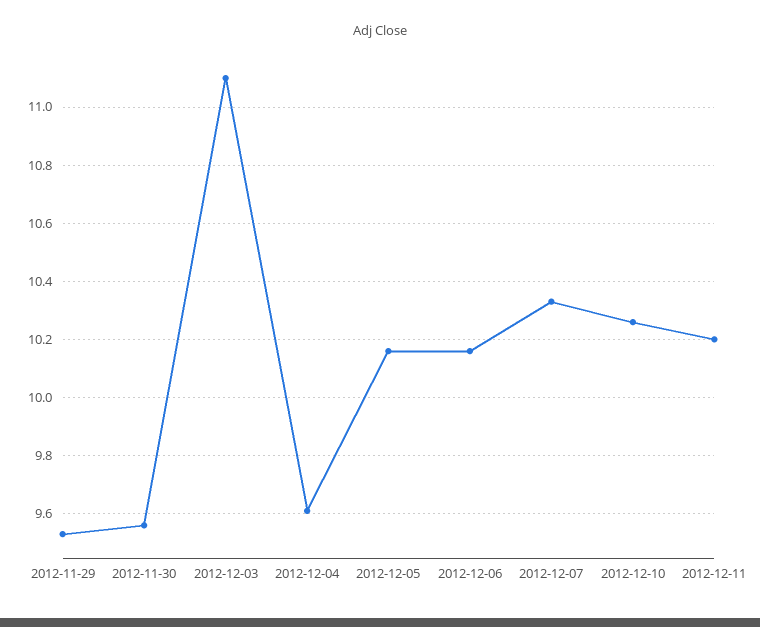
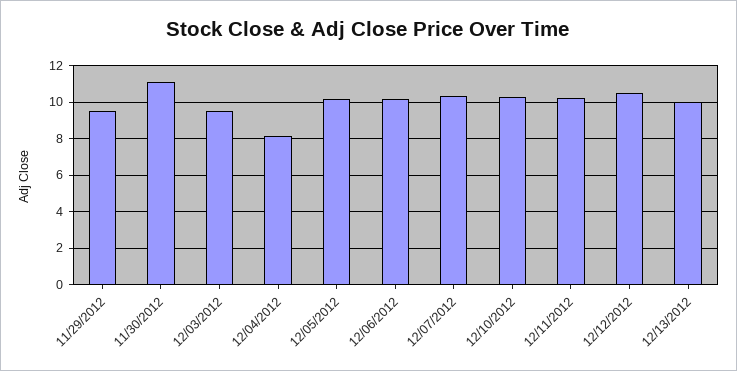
2012-11-30: 9.55 -> 11
2012-12-03: 11.1 -> 9.5
2012-12-04: 9.6 -> 8
12/12/2012: none -> 10.5
12/13/2012: none -> 10

